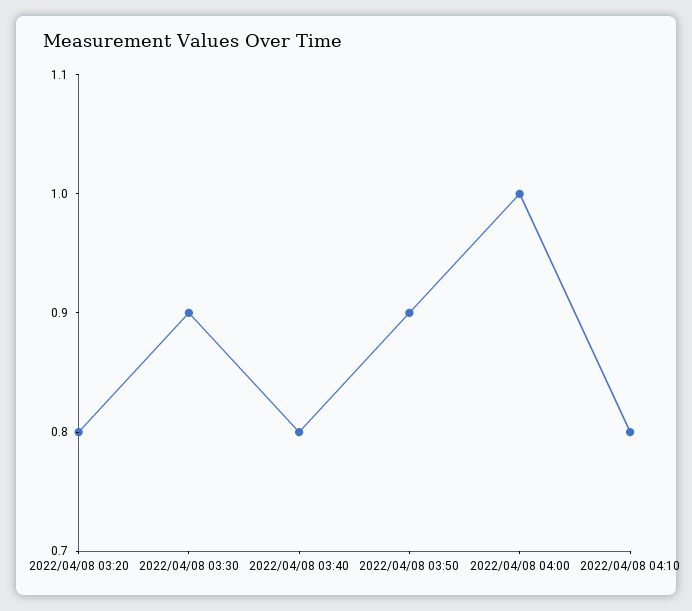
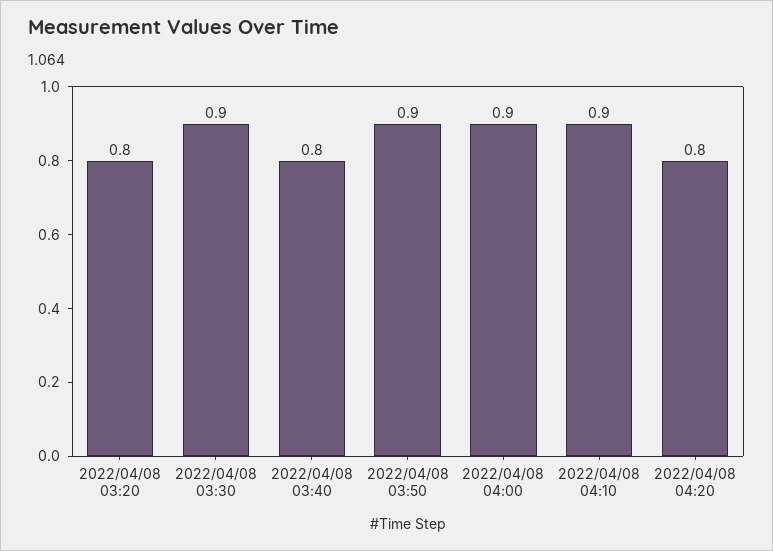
2022/04/08 04:00: 1 -> 0.9
2022/04/08 04:10: 0.8 -> 0.9
2022/04/08 04:20: none -> 0.8

